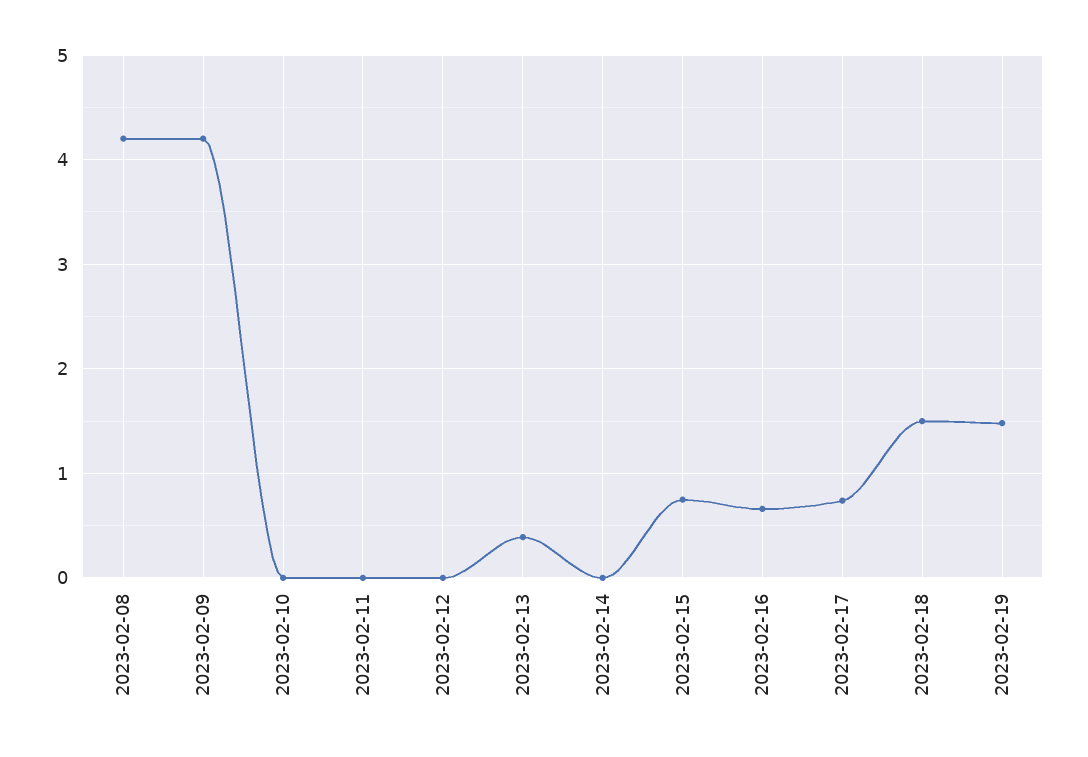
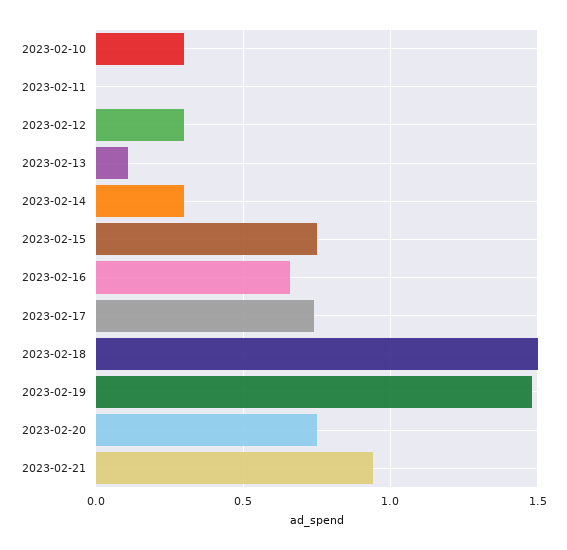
2023-02-08: 4.2 -> none
2023-02-09: 4.2 -> none
2023-02-10: 0 -> 0.3
2023-02-12: 0 -> 0.3
2023-02-13: 0.4 -> 0.1
2023-02-14: 0 -> 0.3
2023-02-20: none -> 0.75
2023-02-21: none -> 0.95

